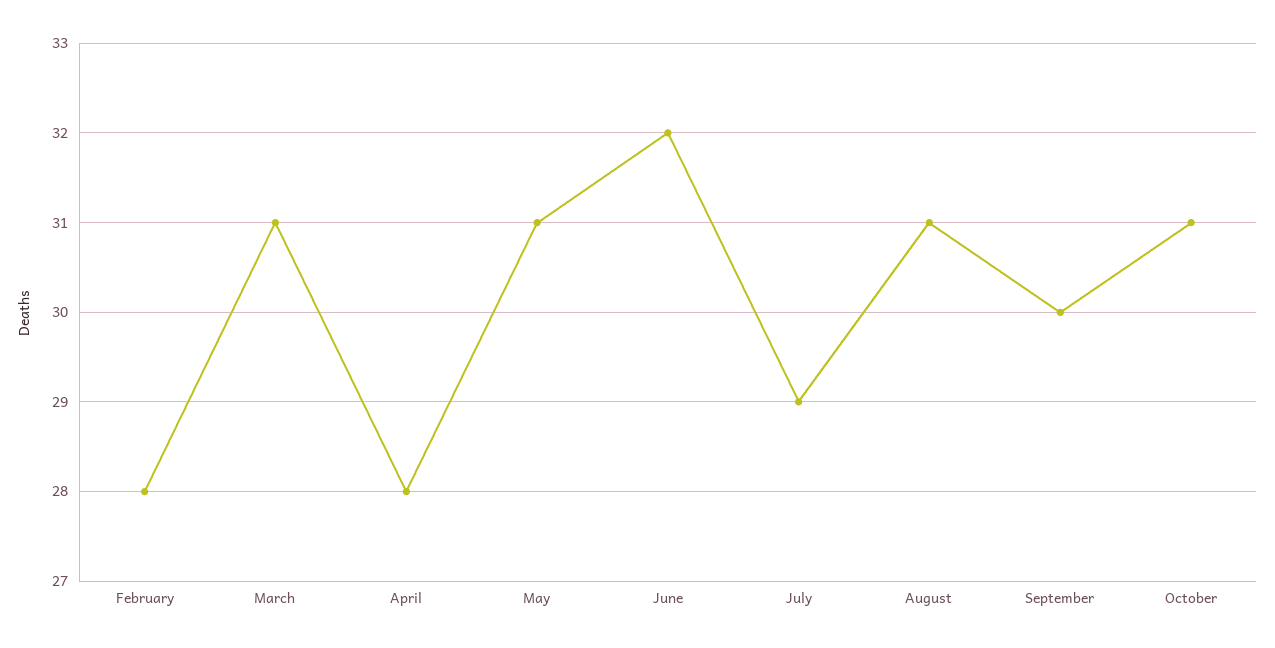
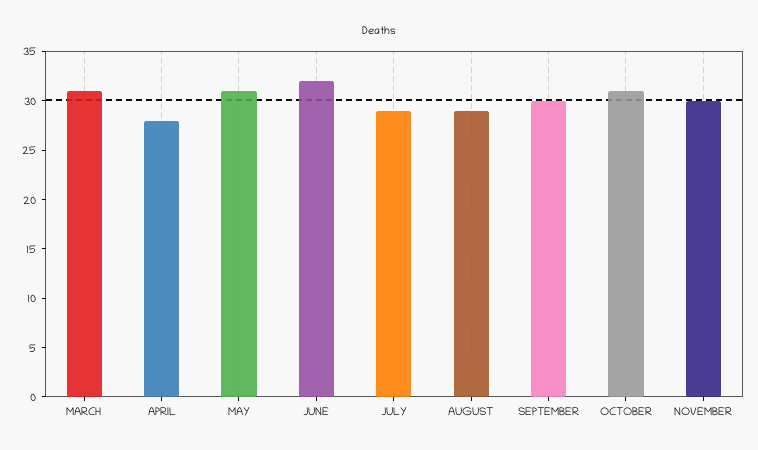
February: 28 -> none
August: 31 -> 29
NOVEMBER: none -> 30

